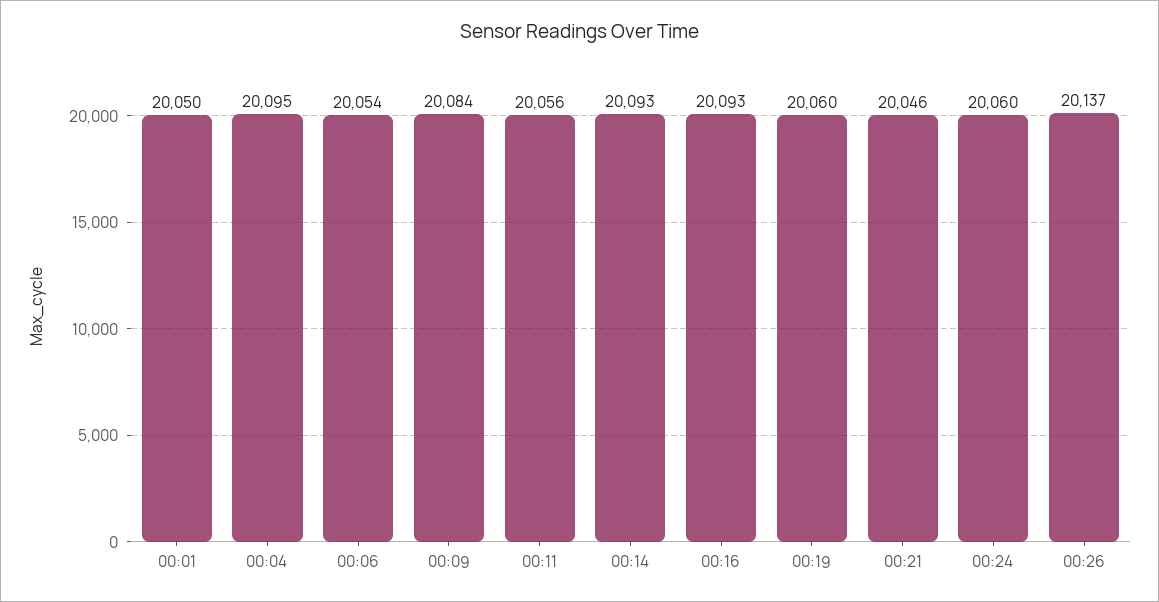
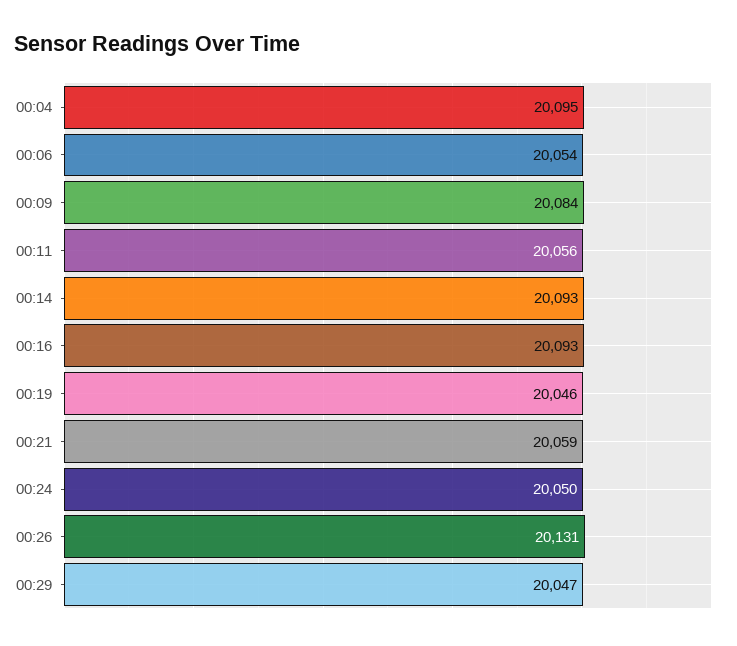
00:01: 20050 -> none
00:19: 20060 -> 20046
00:21: 20046 -> 20059
00:24: 20060 -> 20050
00:26: 20137 -> 20131
00:29: none -> 20047

